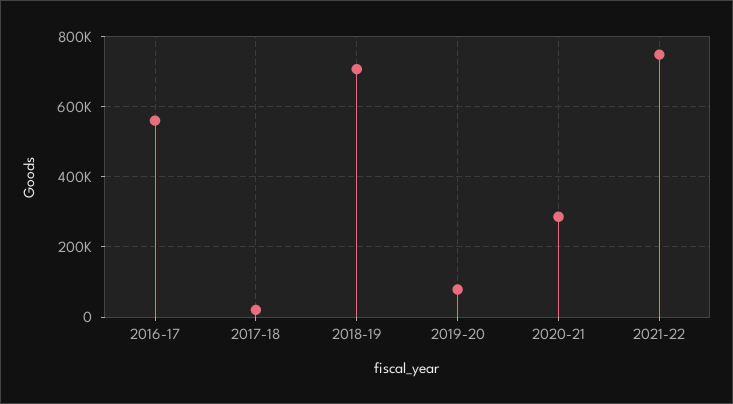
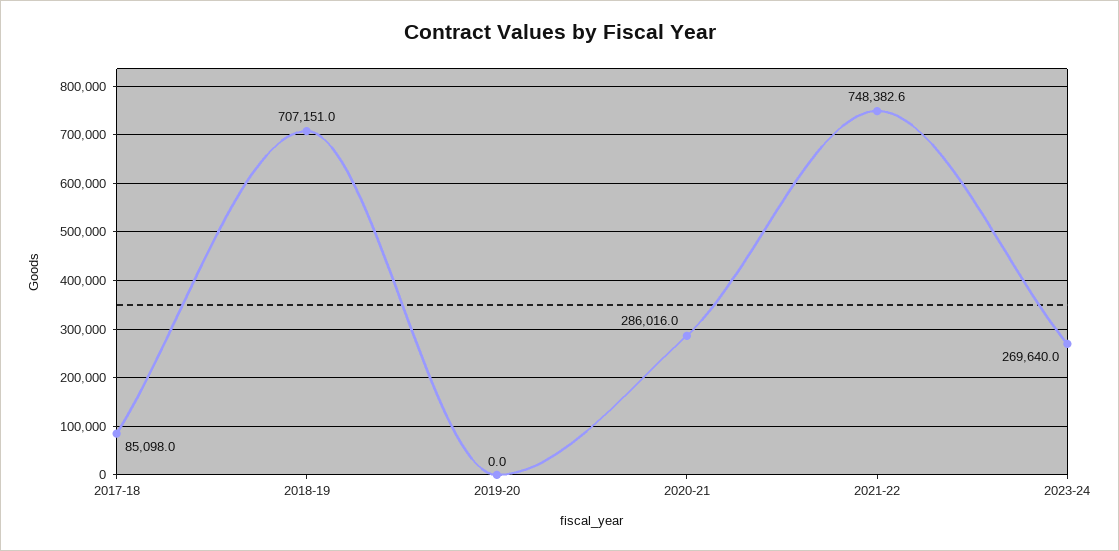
2016-17: 560000 -> none
2017-18: 20000 -> 85098
2019-20: 80000 -> 0
2023-24: none -> 269640

